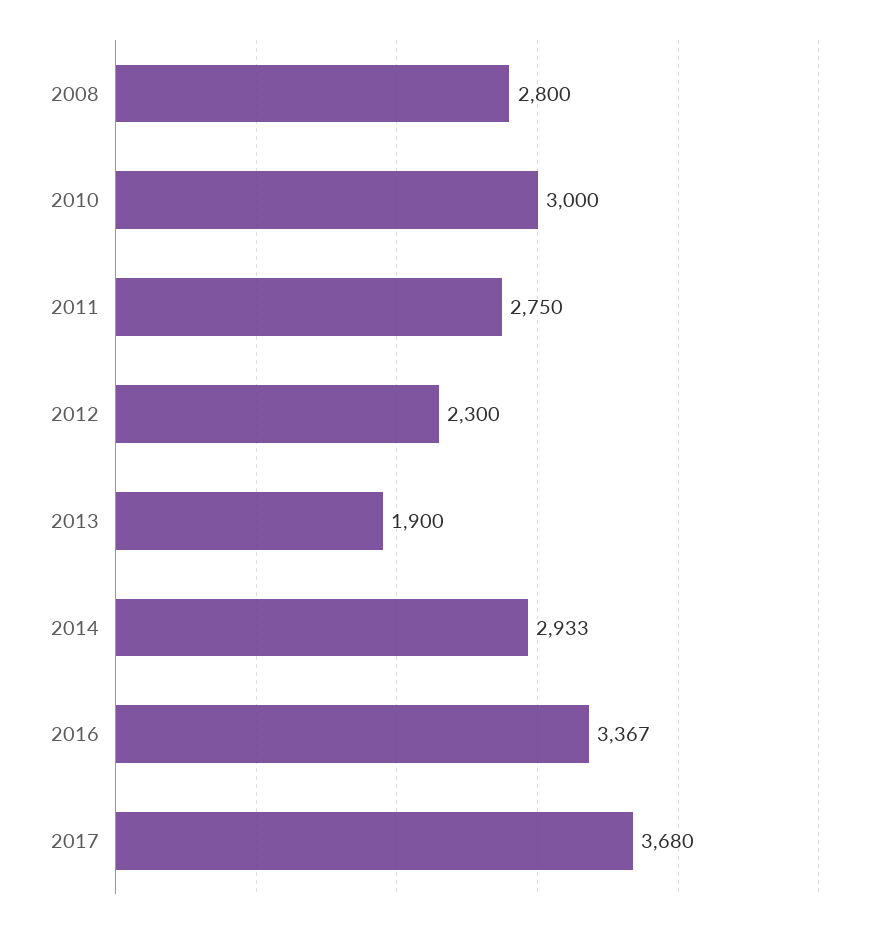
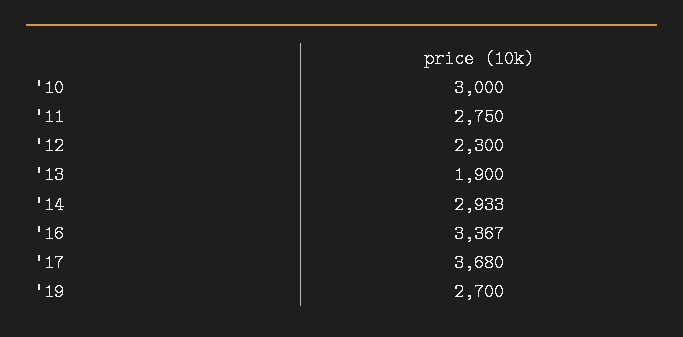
2008: 2800 -> none
'19: none -> 2700

